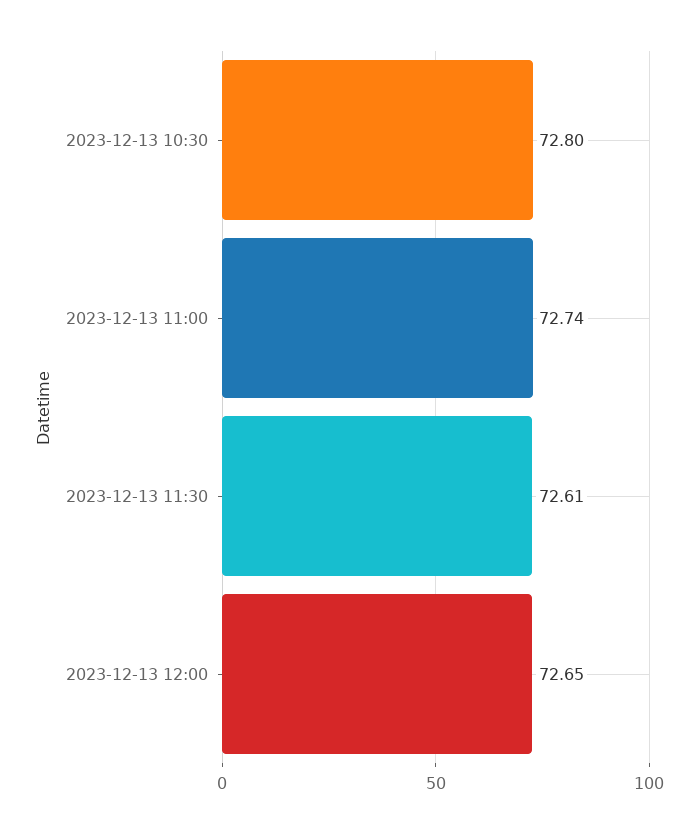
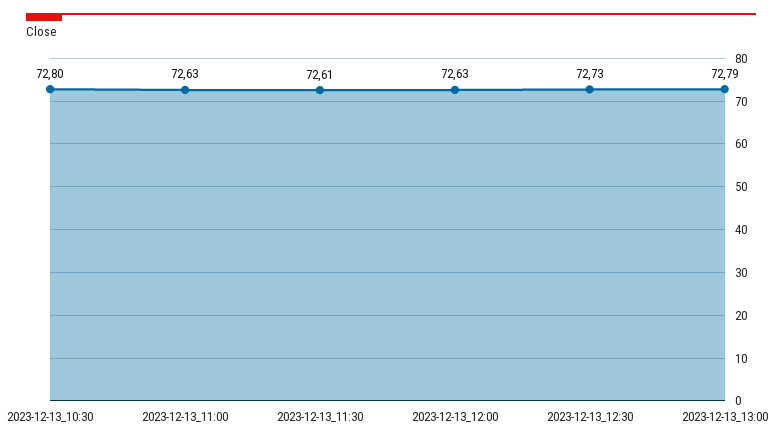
2023-12-13 11:00: 72.74 -> 72.63
2023-12-13 12:00: 72.65 -> 72.63
2023-12-13_12:30: none -> 72.73
2023-12-13_13:00: none -> 72.79

